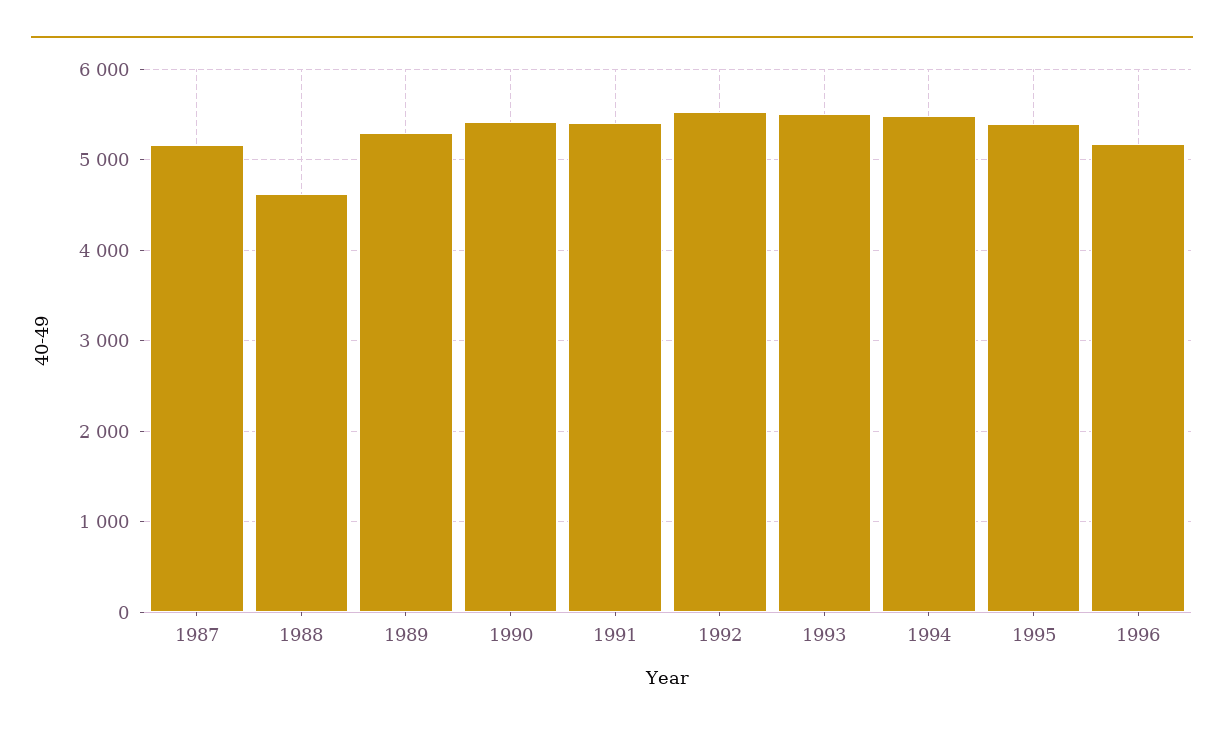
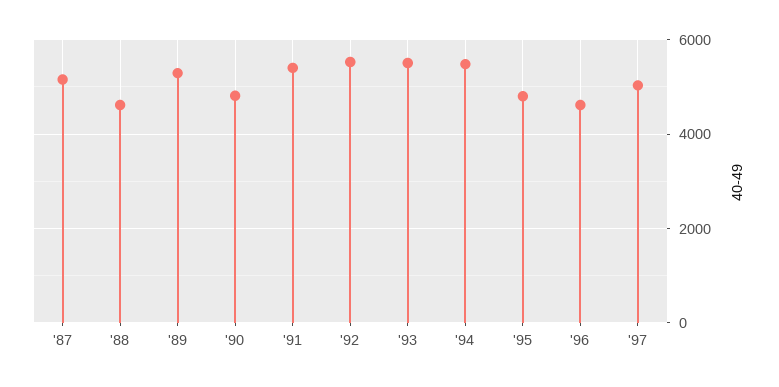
1990: 5400 -> 4800
1995: 5400 -> 4800
1996: 5200 -> 4600
'97: none -> 5000

